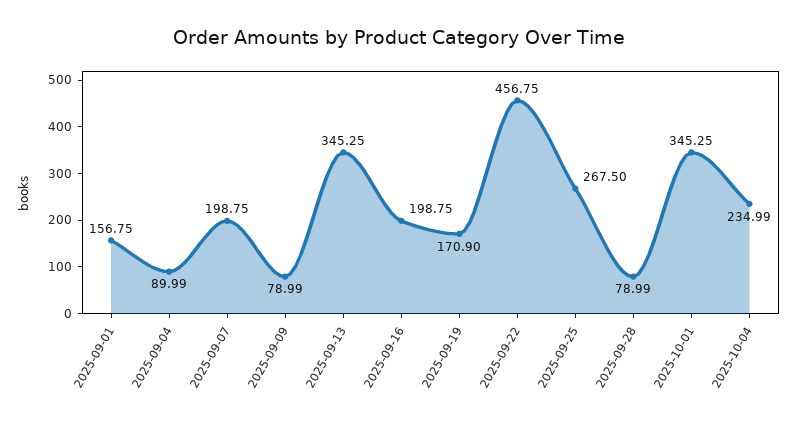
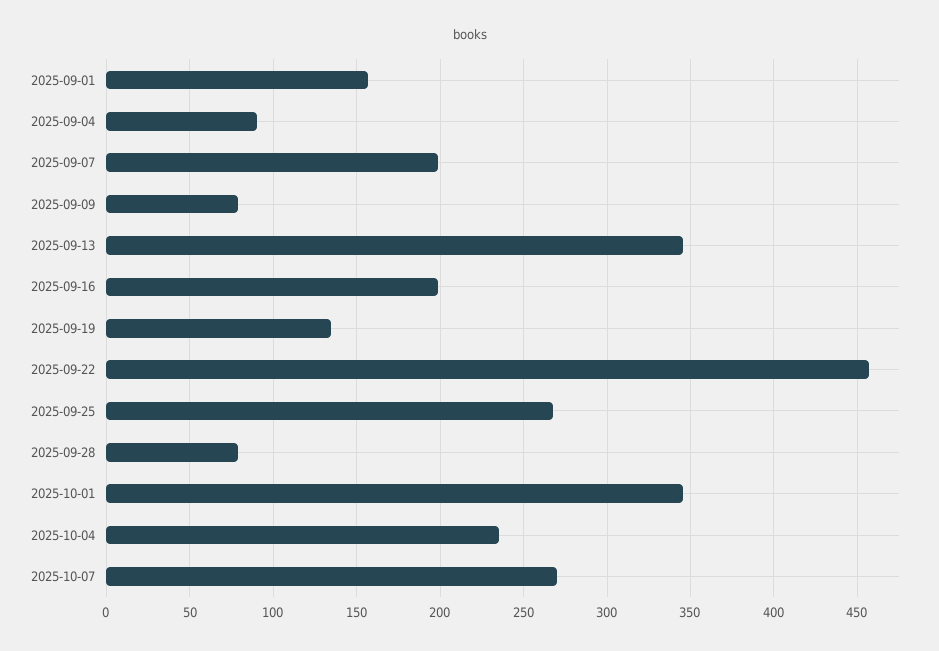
2025-09-19: 170.9 -> 135
2025-10-07: none -> 270

